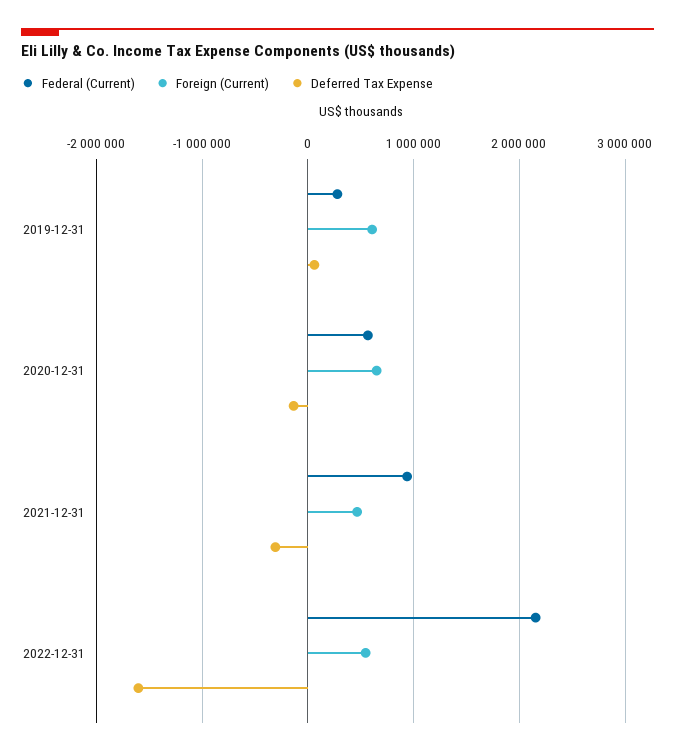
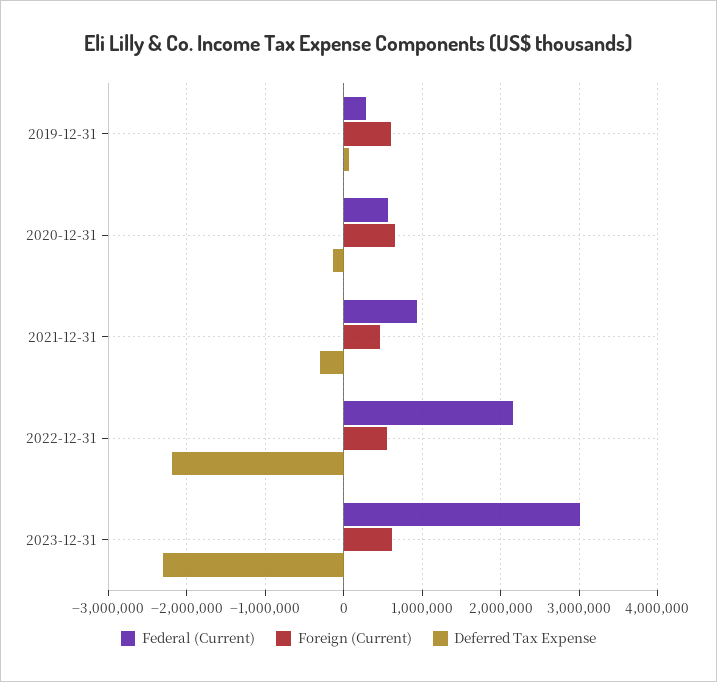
Deferred Tax Expense, 2022-12-31: -1600000 -> -2200000
Federal (Current), 2023-12-31: none -> 3000000
Foreign (Current), 2023-12-31: none -> 600000
Deferred Tax Expense, 2023-12-31: none -> -2300000

